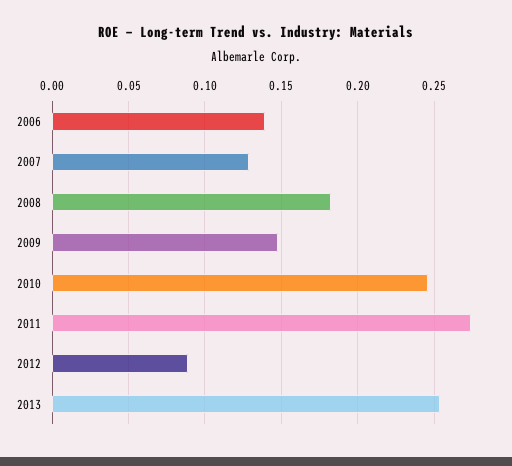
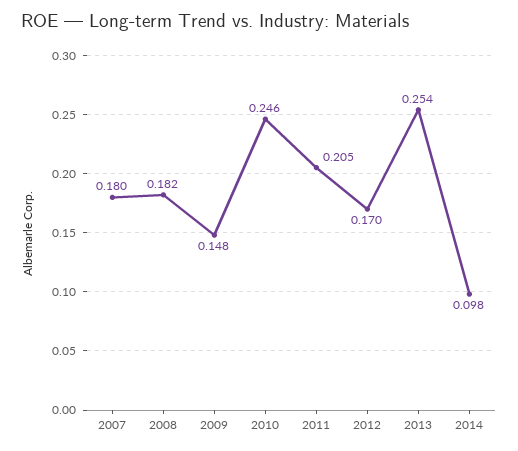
2006: 0.14 -> none
2007: 0.13 -> 0.18
2011: 0.275 -> 0.205
2012: 0.09 -> 0.17
2014: none -> 0.098

